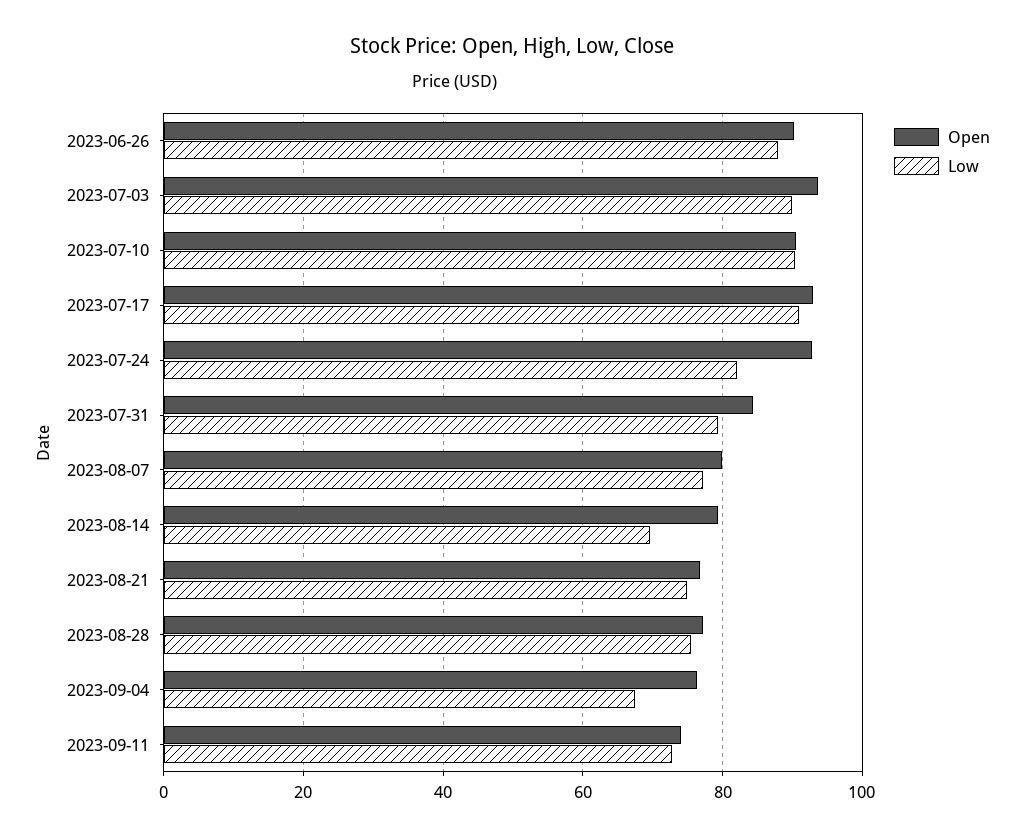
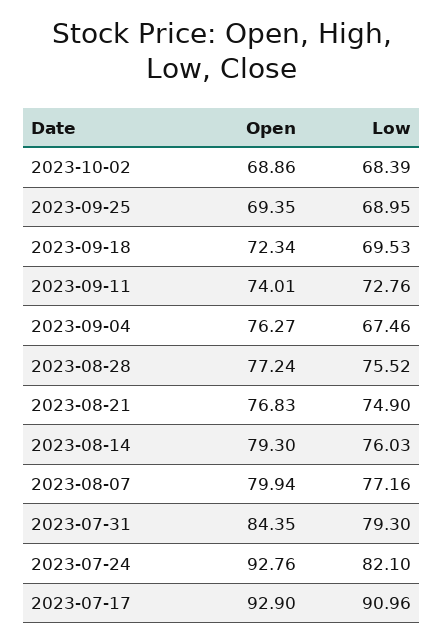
Open, 2023-06-26: 90 -> none
Low, 2023-06-26: 88 -> none
Open, 2023-07-03: 94 -> none
Low, 2023-07-03: 90 -> none
Open, 2023-07-10: 90 -> none
Low, 2023-07-10: 90 -> none
Low, 2023-08-14: 70 -> 76.03
Open, 2023-10-02: none -> 68.86
Low, 2023-10-02: none -> 68.39
Open, 2023-09-25: none -> 69.35
Low, 2023-09-25: none -> 68.95
Open, 2023-09-18: none -> 72.34
Low, 2023-09-18: none -> 69.53

